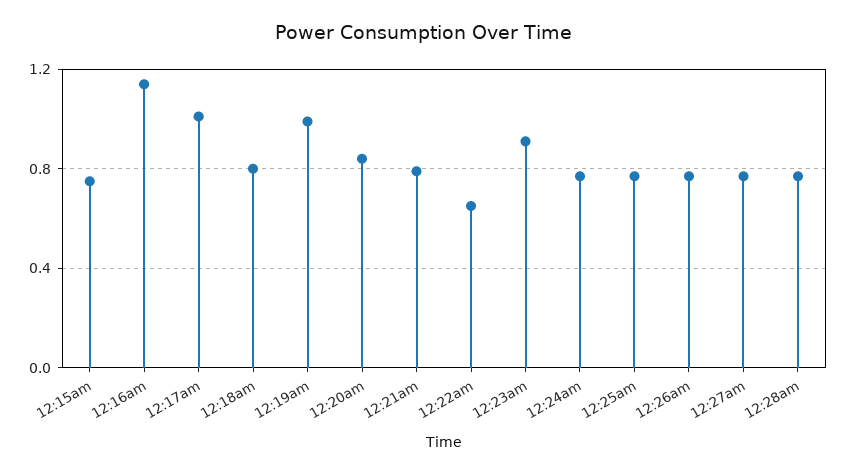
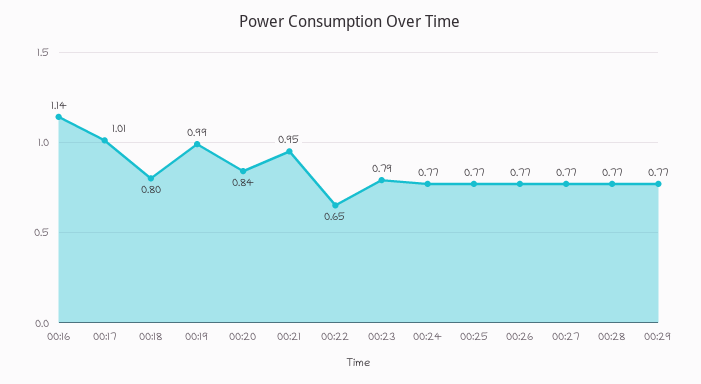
12:15am: 0.75 -> none
12:21am: 0.8 -> 0.95
12:23am: 0.9 -> 0.79
00:29: none -> 0.77

